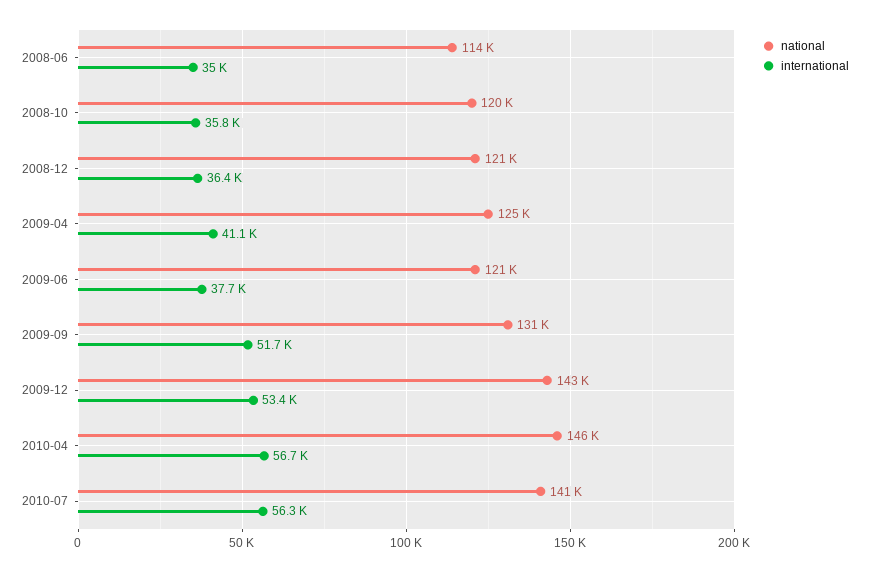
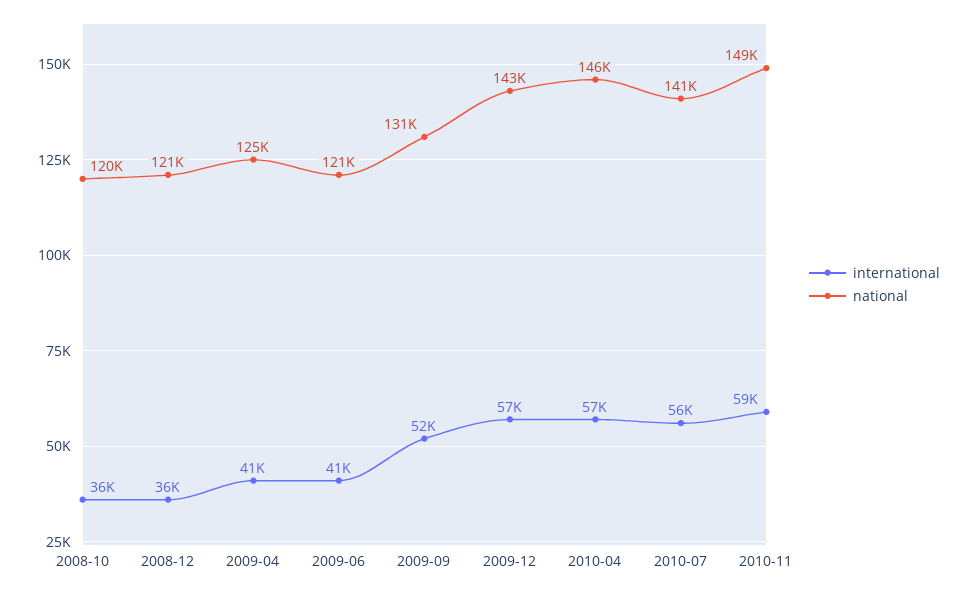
national, 2008-06: 114000 -> none
international, 2008-06: 35000 -> none
international, 2009-06: 37700 -> 41000
international, 2009-12: 53400 -> 57000
international, 2010-11: none -> 59000
national, 2010-11: none -> 149000

